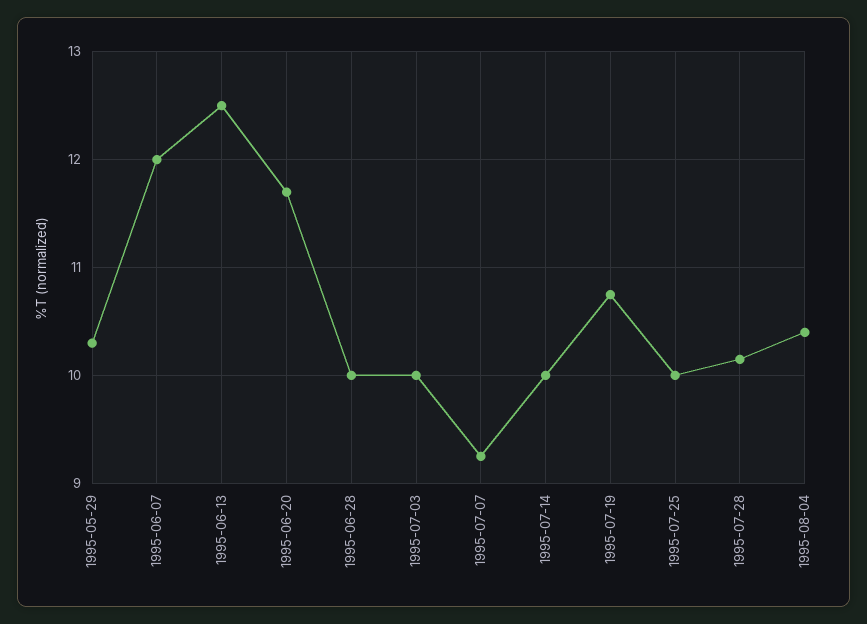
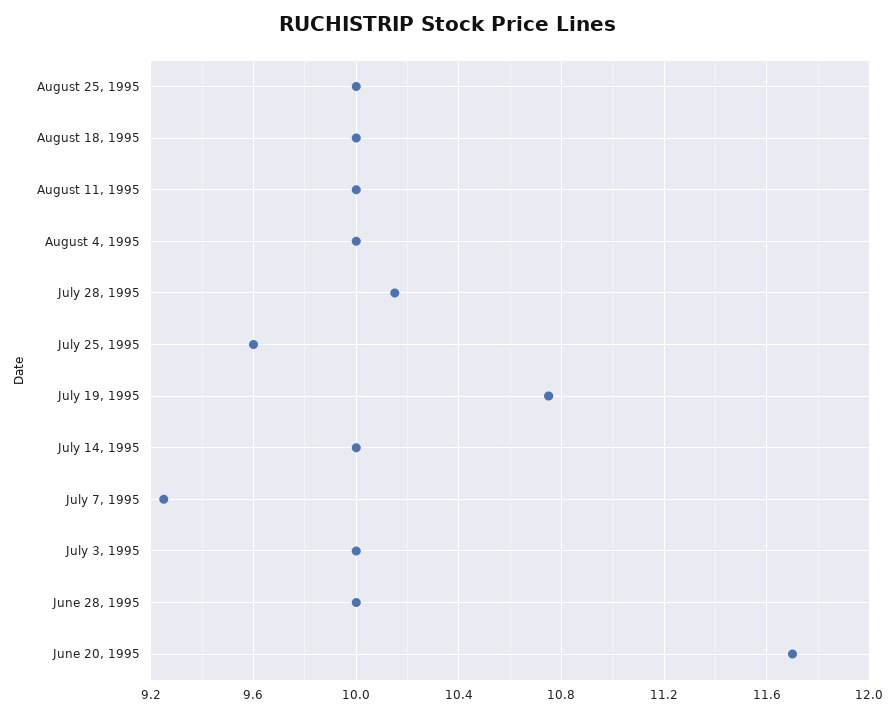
1995-05-29: 10.3 -> none
1995-06-07: 12 -> none
1995-06-13: 12.5 -> none
1995-07-25: 10 -> 9.6
1995-08-04: 10.4 -> 10
August 25, 1995: none -> 10
August 18, 1995: none -> 10
August 11, 1995: none -> 10

